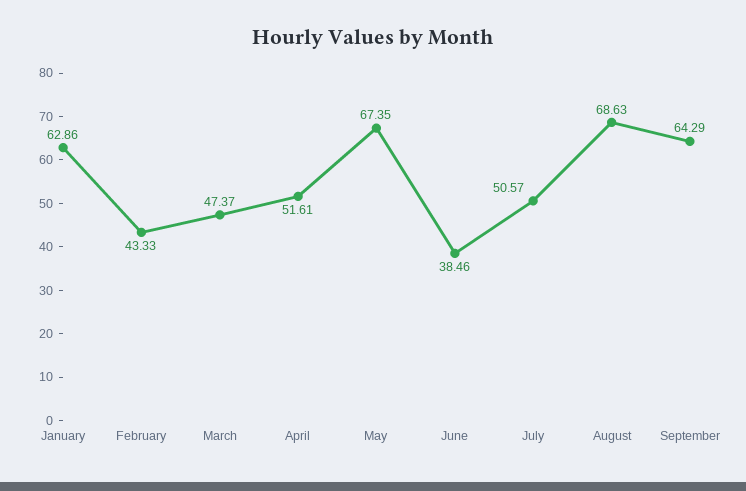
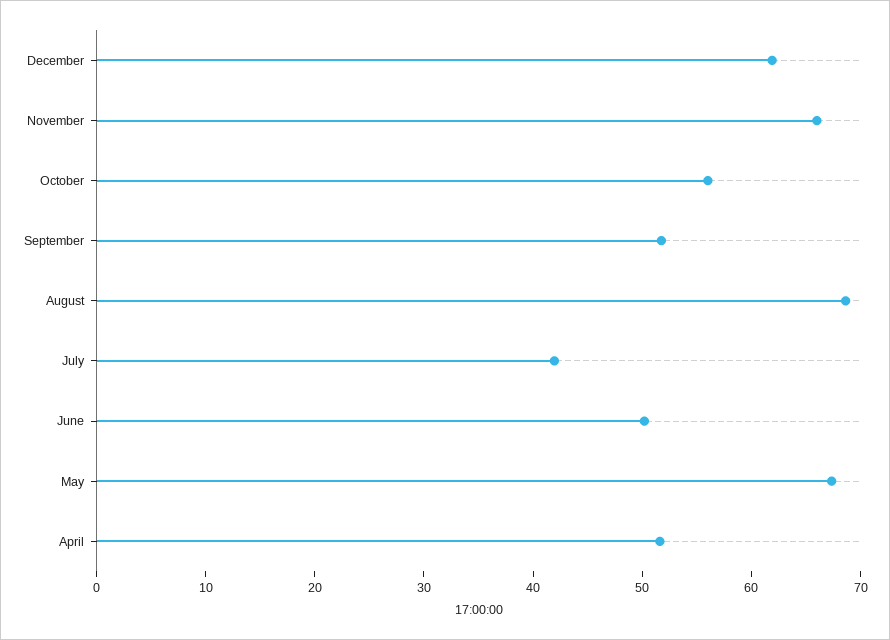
January: 62.86 -> none
February: 43.33 -> none
March: 47.37 -> none
June: 38.46 -> 50
July: 50.57 -> 42
September: 64.29 -> 52
December: none -> 62
November: none -> 66
October: none -> 56

